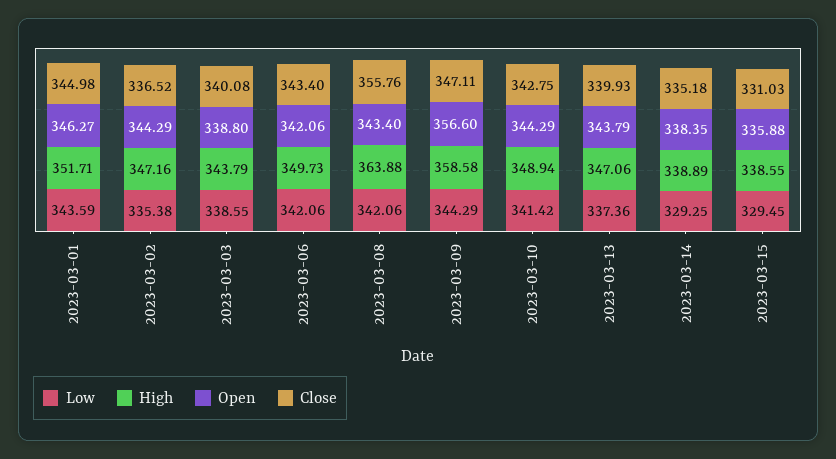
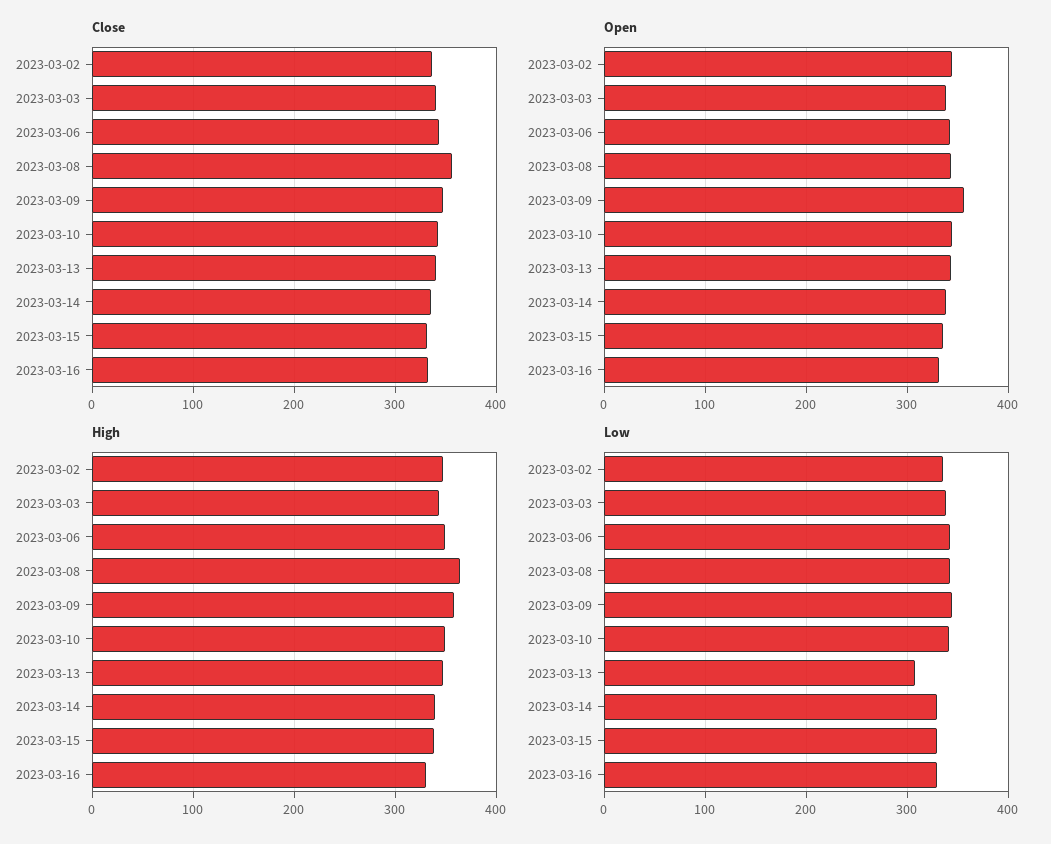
Low, 2023-03-01: 343.59 -> none
High, 2023-03-01: 351.71 -> none
Open, 2023-03-01: 346.27 -> none
Close, 2023-03-01: 344.98 -> none
Low, 2023-03-13: 337.36 -> 310
Close, 2023-03-16: none -> 330
Open, 2023-03-16: none -> 330
High, 2023-03-16: none -> 330
Low, 2023-03-16: none -> 330

